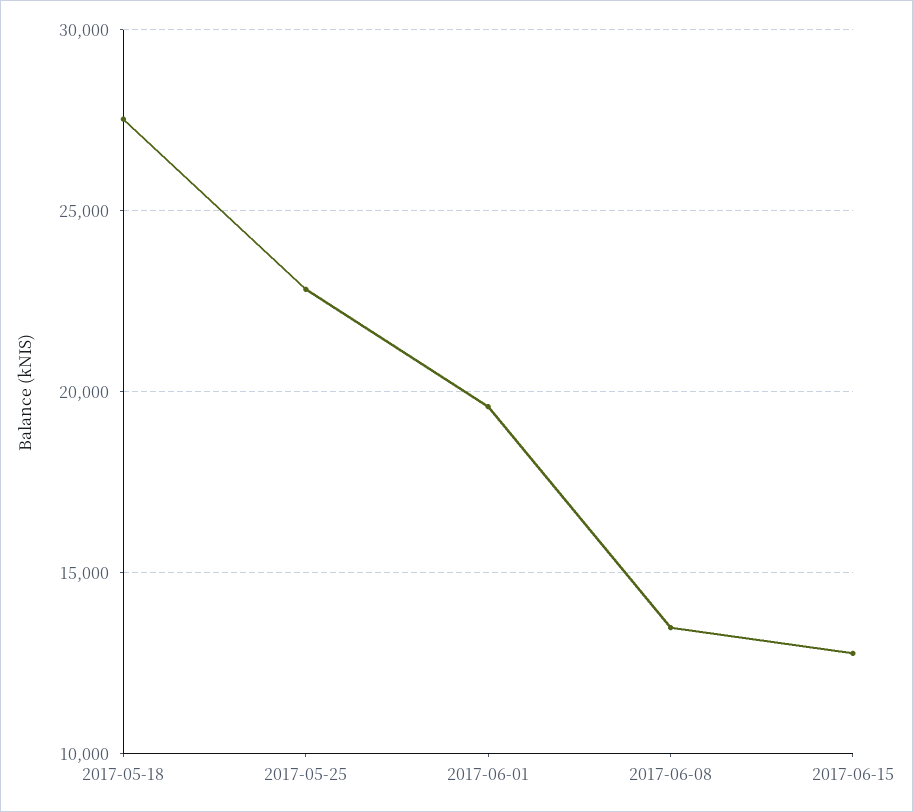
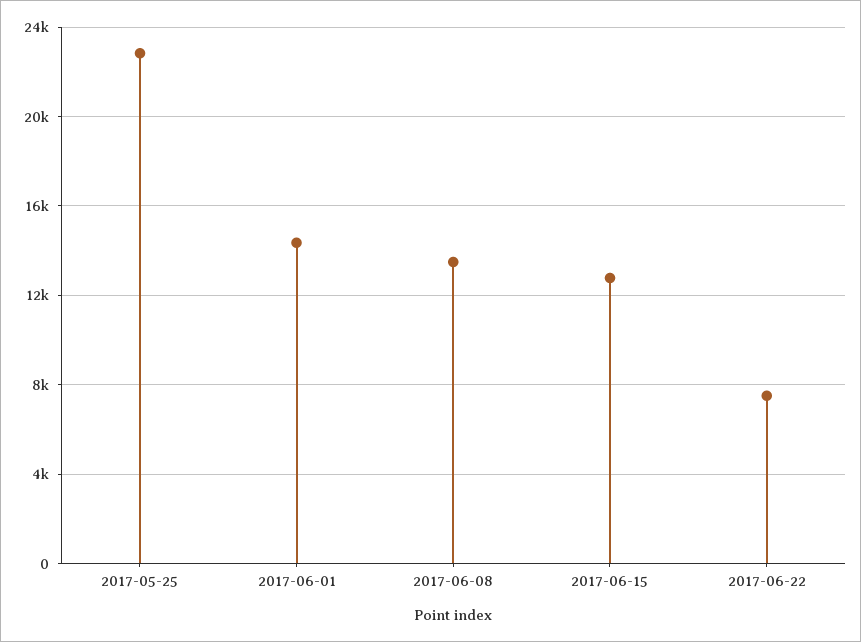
2017-05-18: 27500 -> none
2017-06-01: 19500 -> 14500
2017-06-22: none -> 7500

